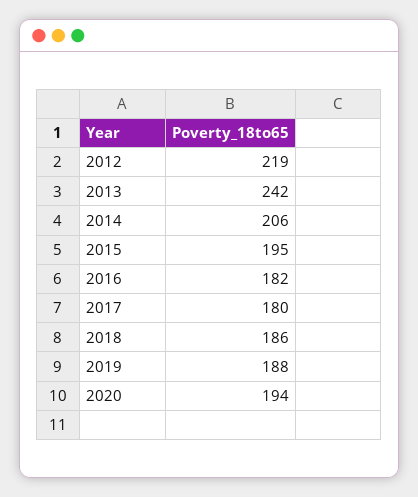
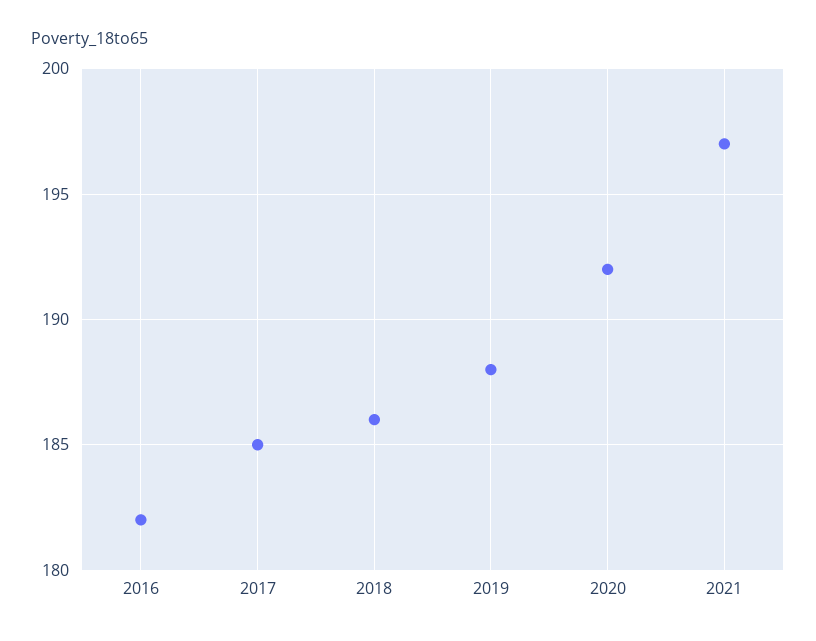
2012: 219 -> none
2013: 242 -> none
2014: 206 -> none
2015: 195 -> none
2017: 180 -> 185
2020: 194 -> 192
2021: none -> 197

